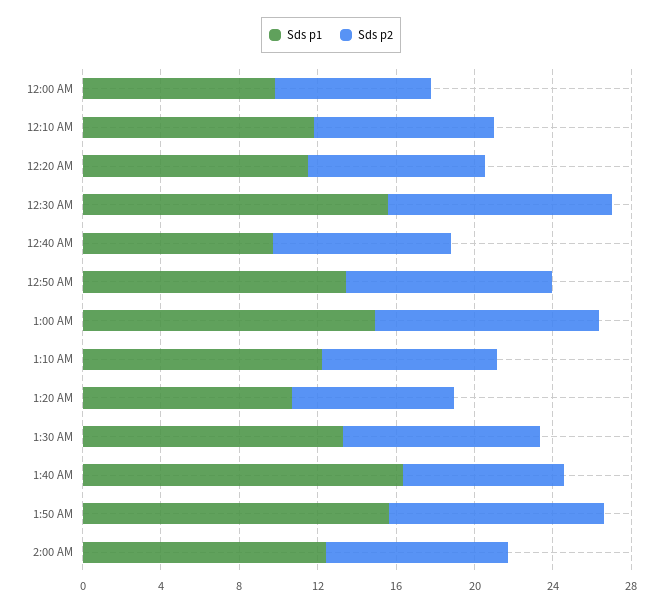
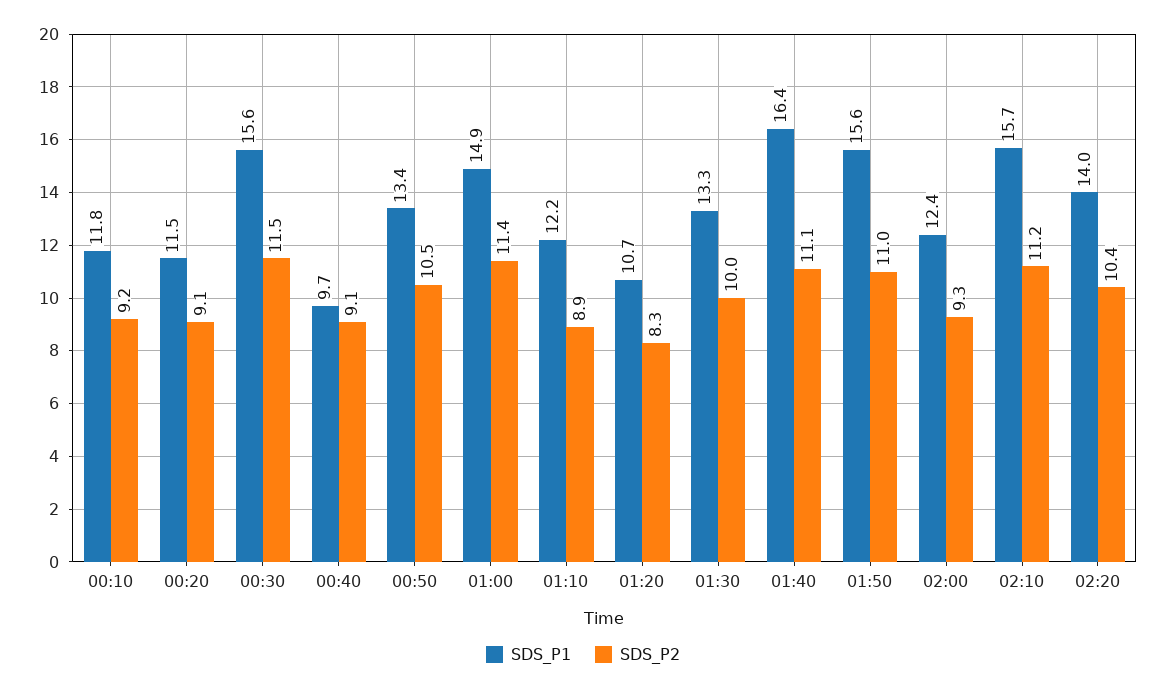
Sds p1, 12:00 AM: 10 -> none
Sds p2, 12:00 AM: 8 -> none
Sds p2, 1:40 AM: 8 -> 11.1
Sds p1, 02:10: none -> 15.7
Sds p2, 02:10: none -> 11.2
Sds p1, 02:20: none -> 14
Sds p2, 02:20: none -> 10.4

